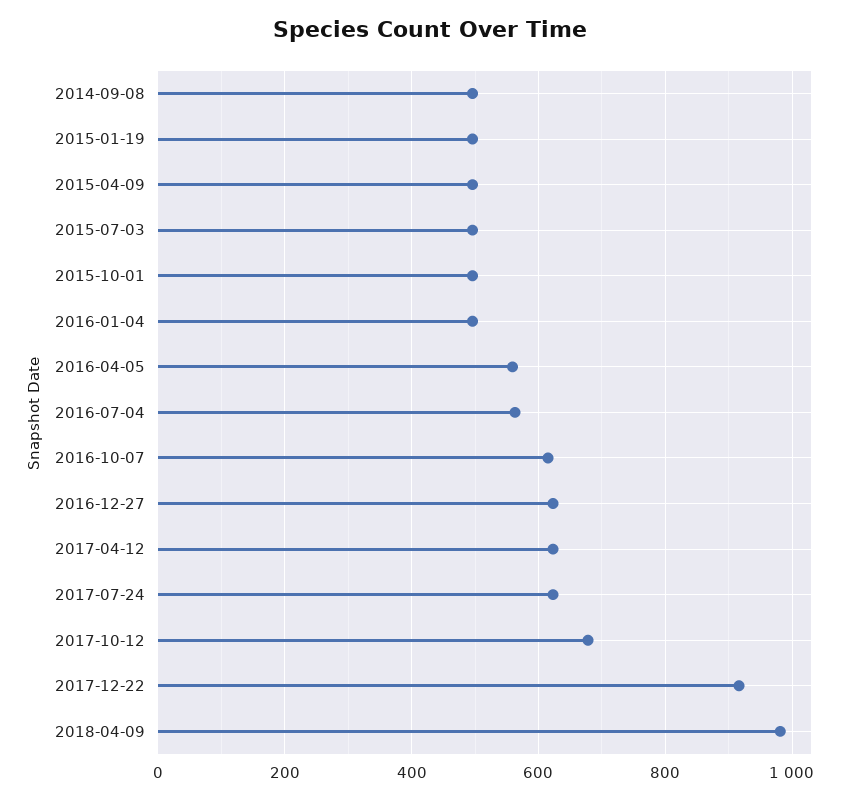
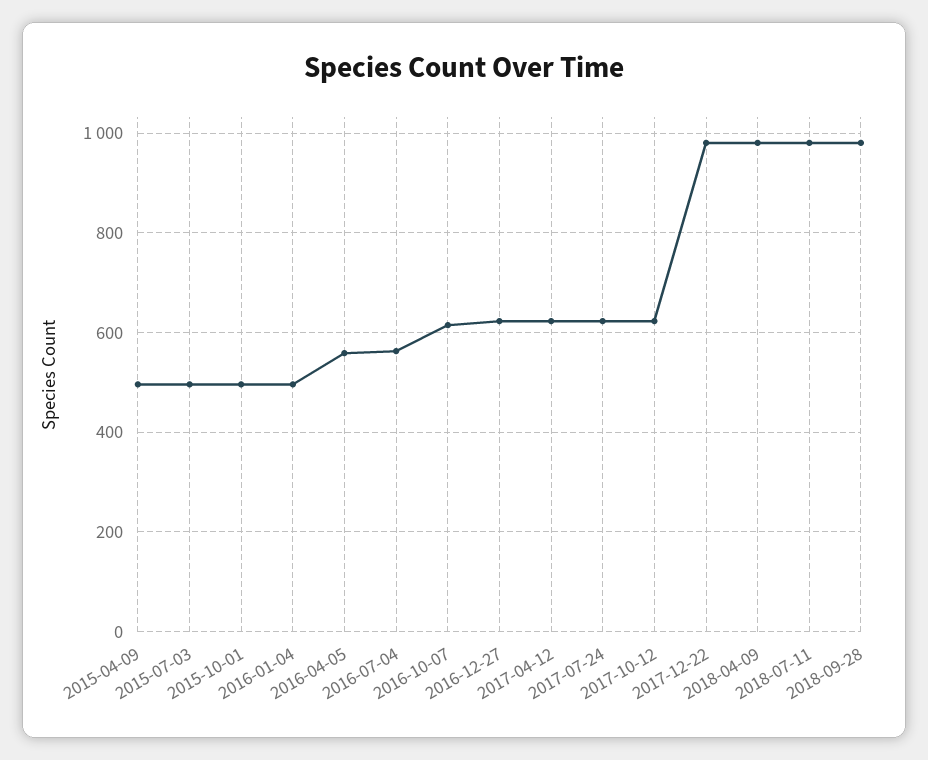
2014-09-08: 500 -> none
2015-01-19: 500 -> none
2017-10-12: 680 -> 620
2017-12-22: 920 -> 980
2018-07-11: none -> 980
2018-09-28: none -> 980

